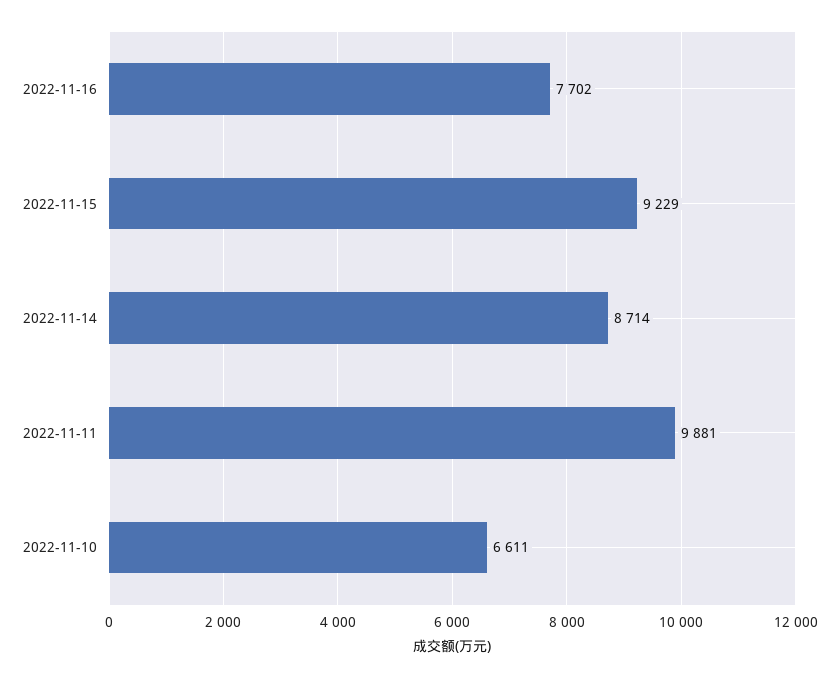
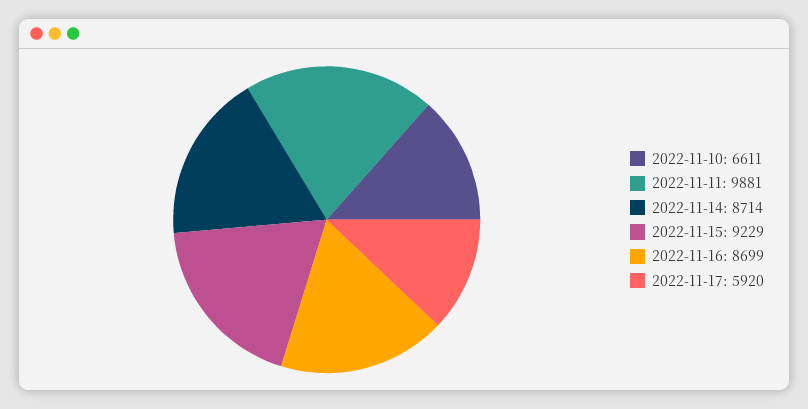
2022-11-16: 7702 -> 8699
2022-11-17: none -> 5920

